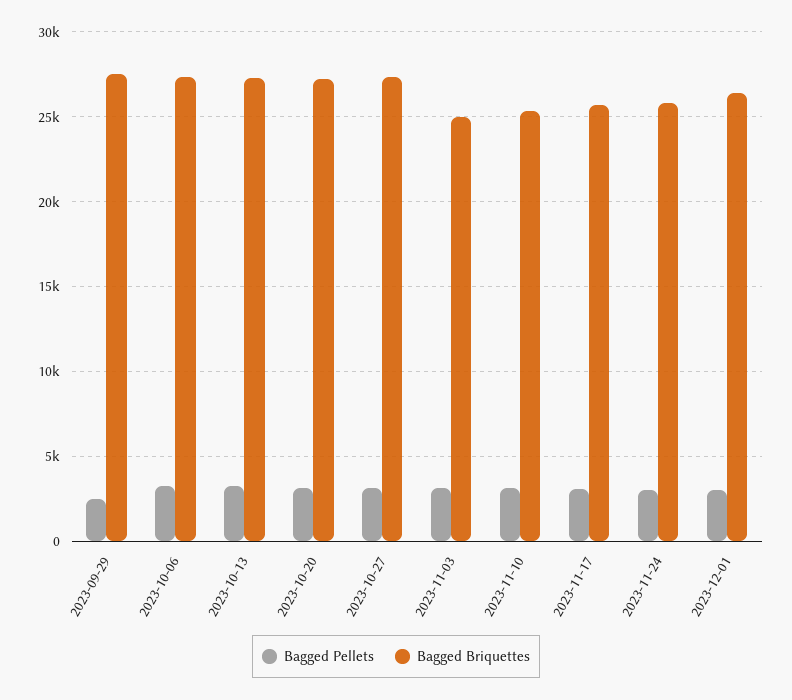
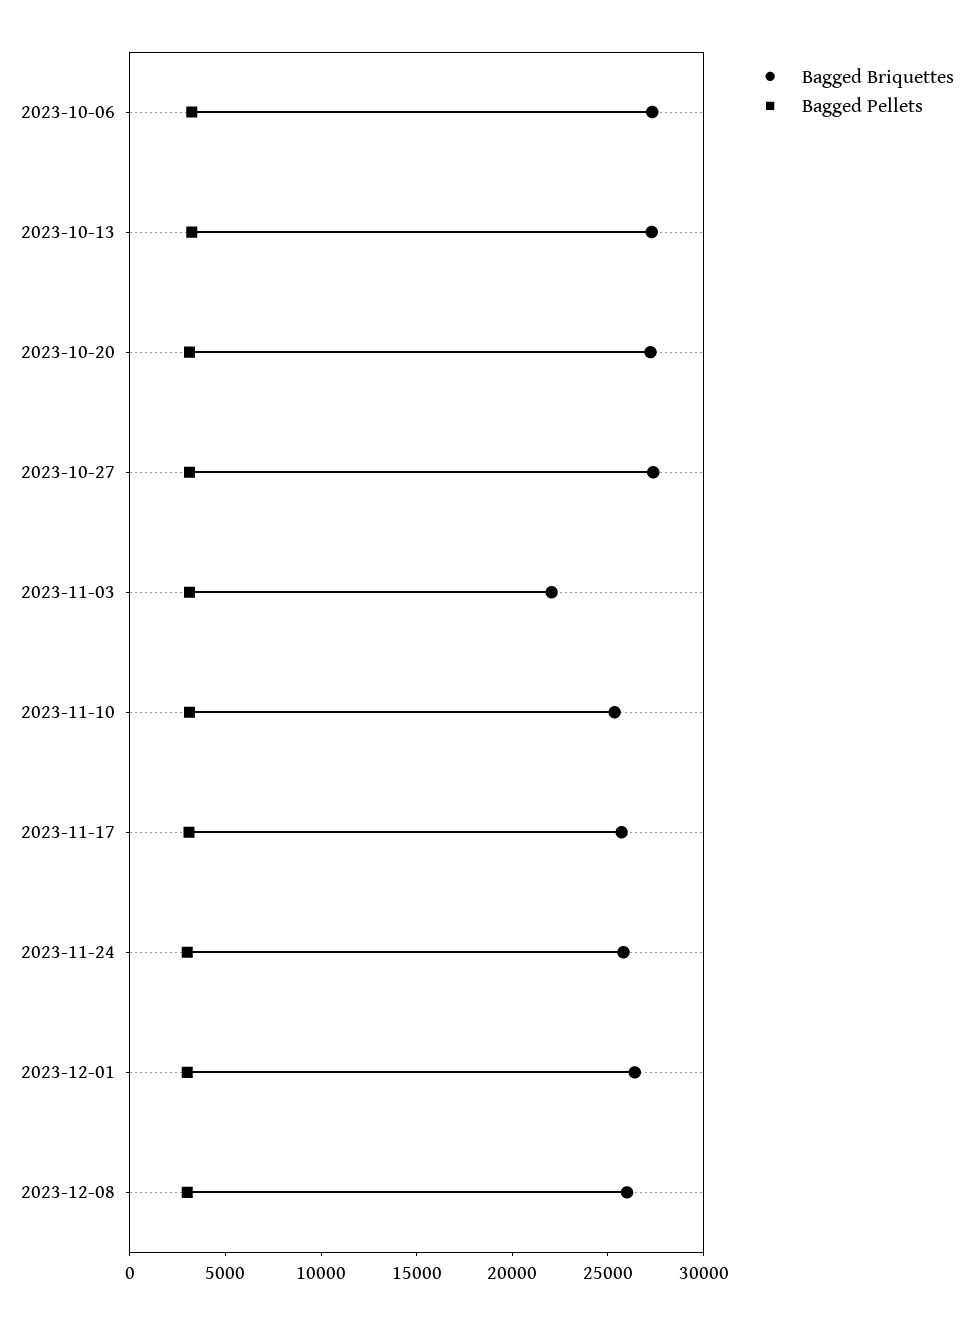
Bagged Pellets, 2023-09-29: 2500 -> none
Bagged Briquettes, 2023-09-29: 27500 -> none
Bagged Briquettes, 2023-11-03: 25000 -> 22000
Bagged Briquettes, 2023-12-08: none -> 26000
Bagged Pellets, 2023-12-08: none -> 3000

